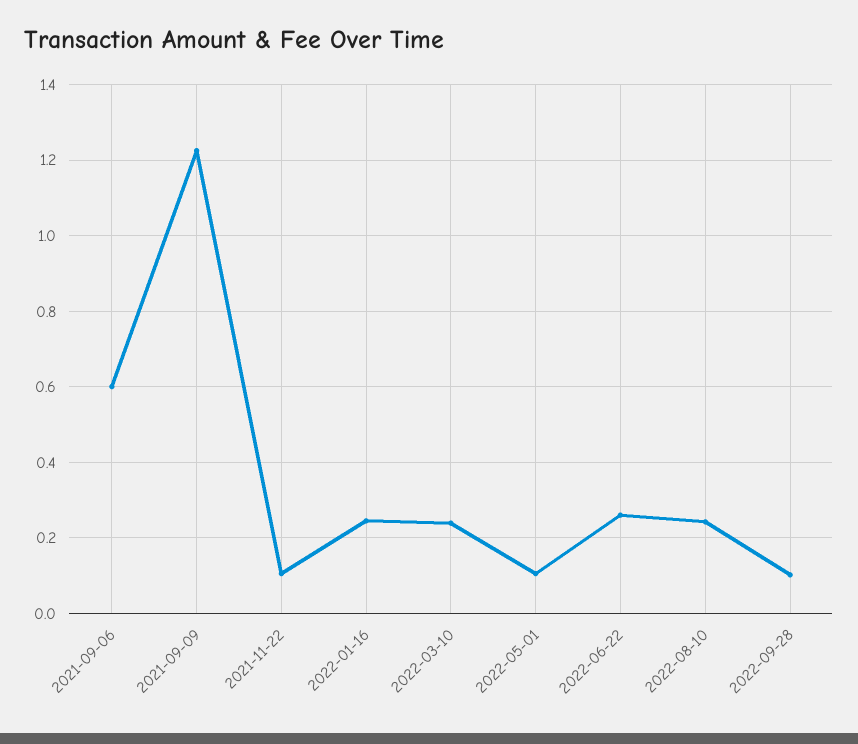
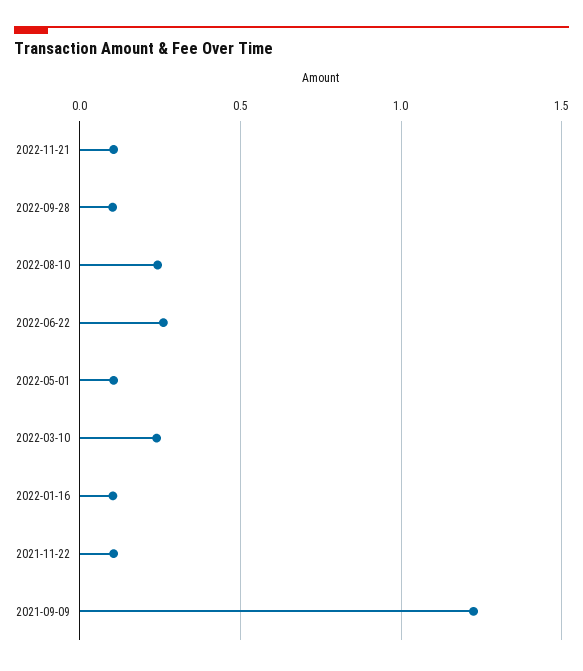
2021-09-06: 0.6 -> none
2022-01-16: 0.24 -> 0.1
2022-11-21: none -> 0.1

